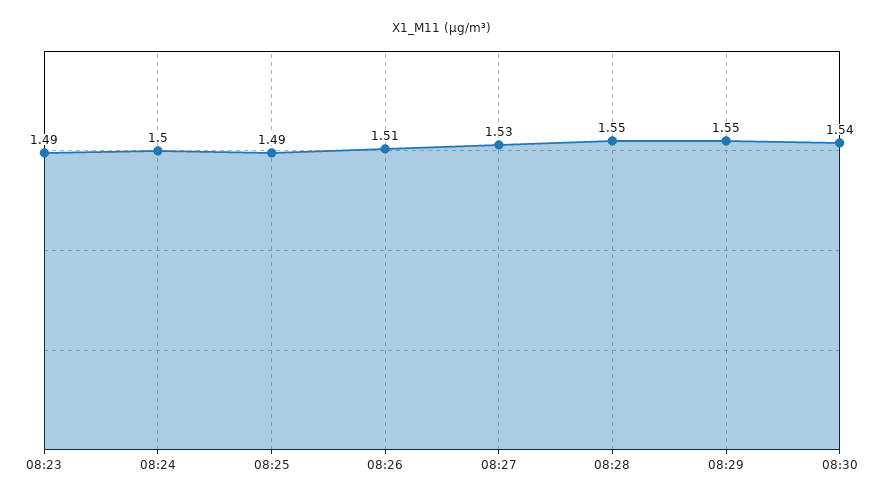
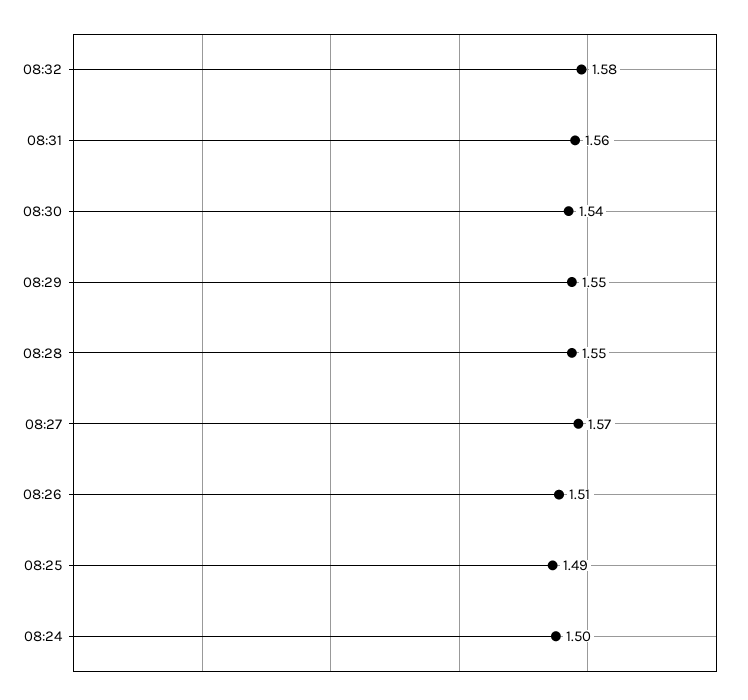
08:23: 1.49 -> none
08:27: 1.53 -> 1.57
08:32: none -> 1.58
08:31: none -> 1.56

